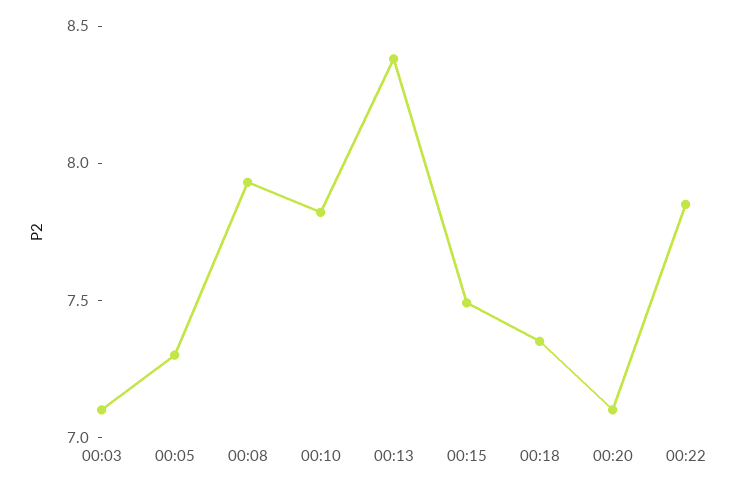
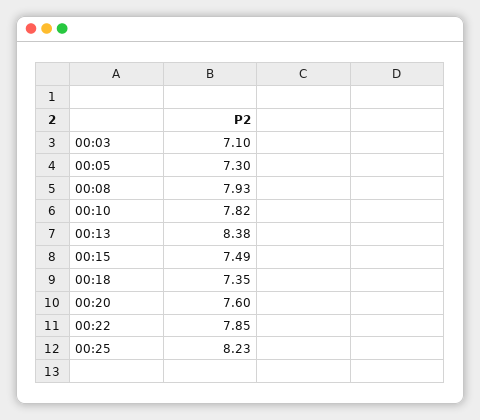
00:20: 7.1 -> 7.6
00:25: none -> 8.23

